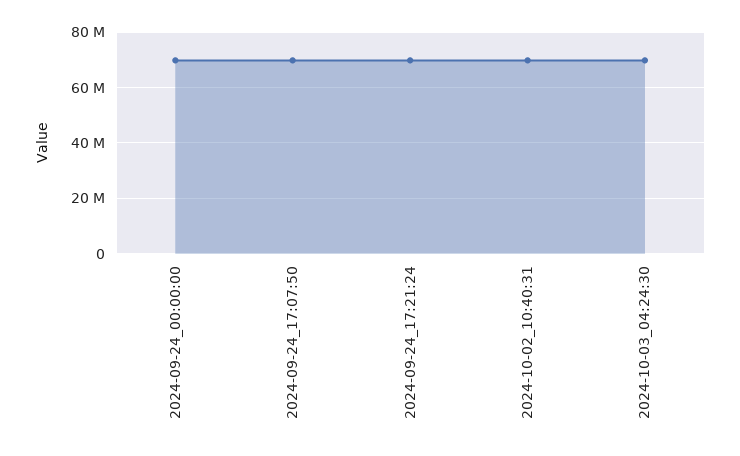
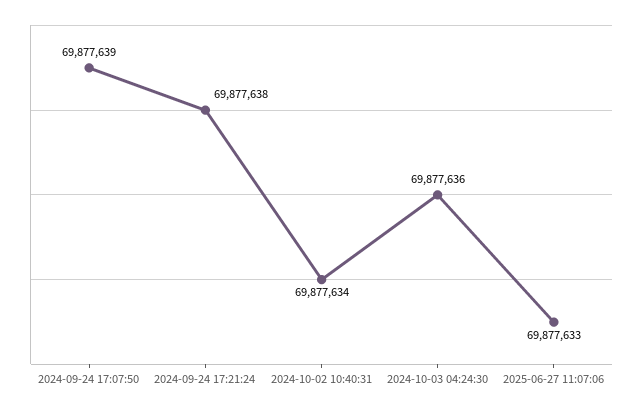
2024-09-24_00:00:00: 70000000 -> none
2025-06-27 11:07:06: none -> 69877633

